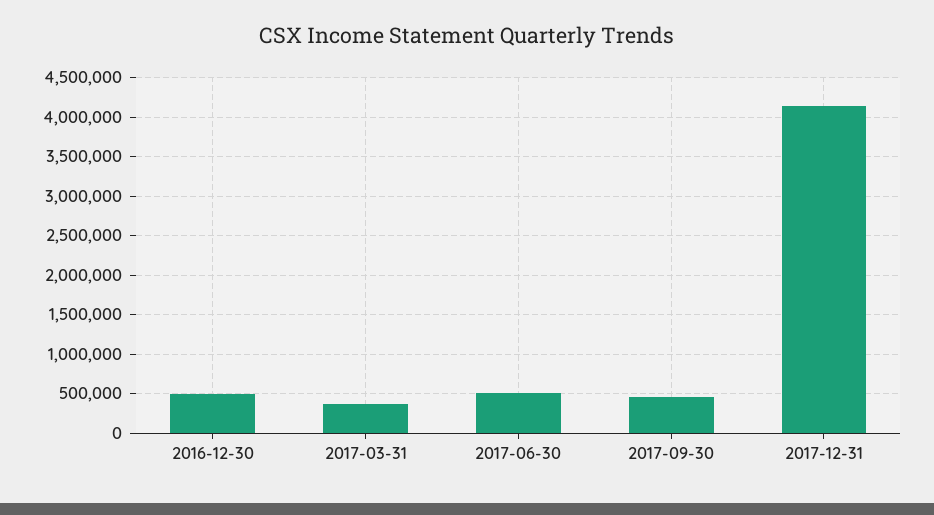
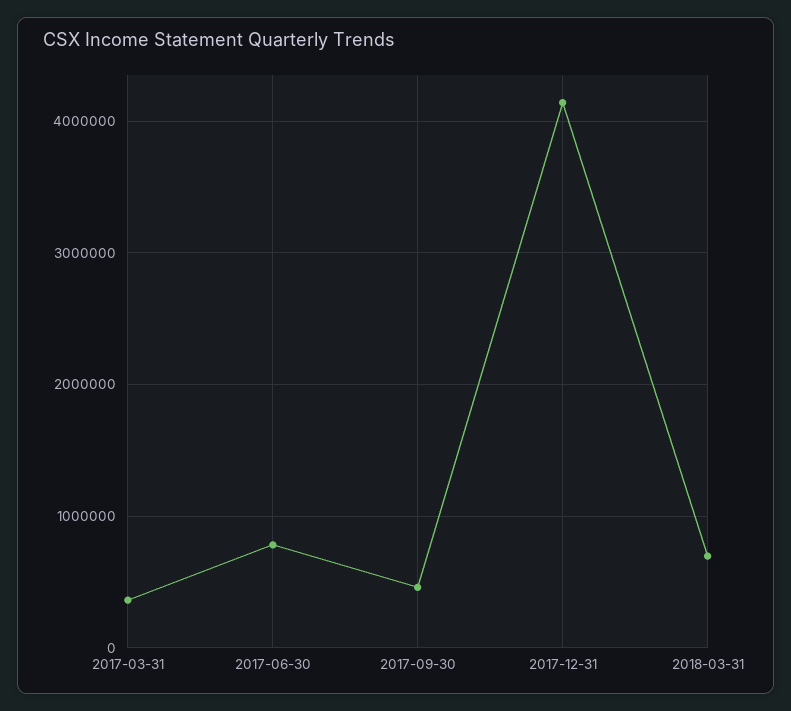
2016-12-30: 500000 -> none
2017-06-30: 500000 -> 800000
2018-03-31: none -> 700000

